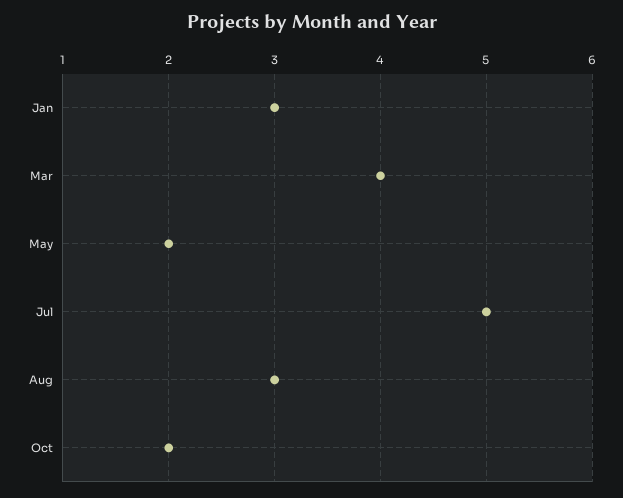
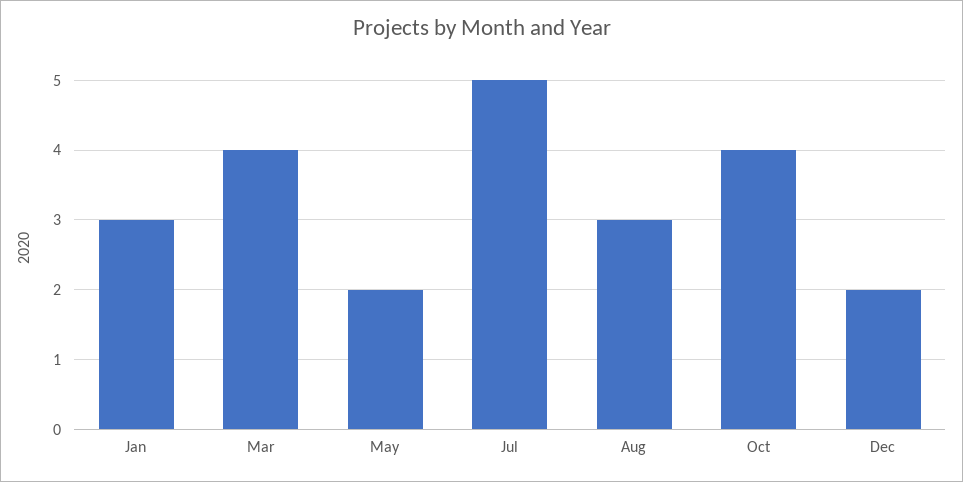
Oct: 2 -> 4
Dec: none -> 2

